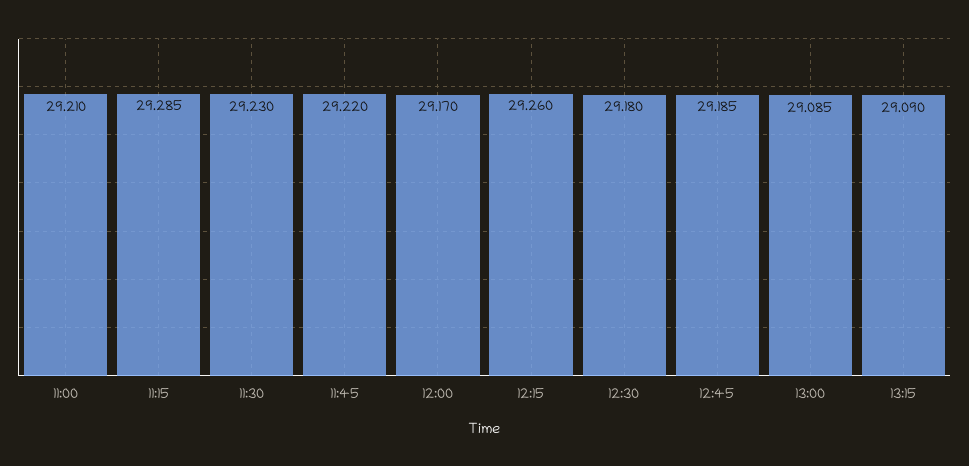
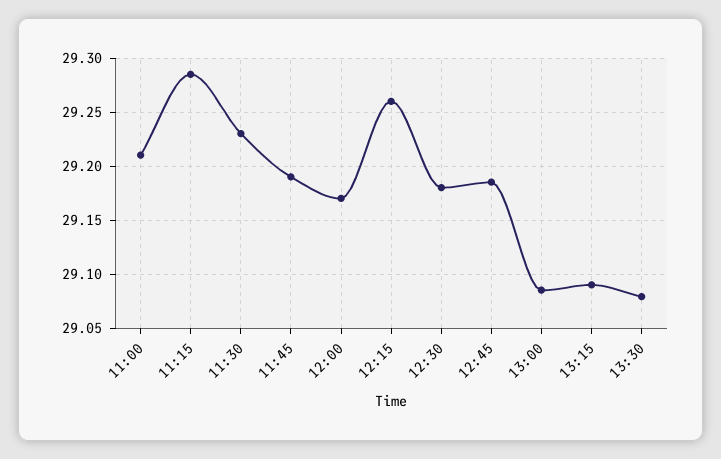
11:45: 29.22 -> 29.19
13:30: none -> 29.08

